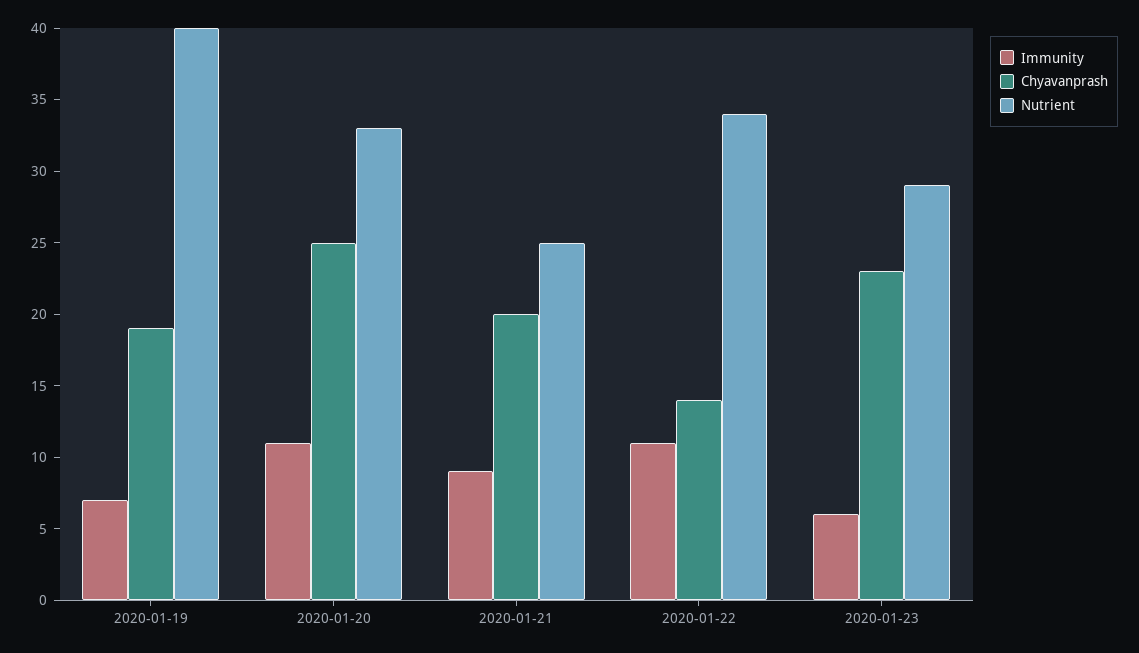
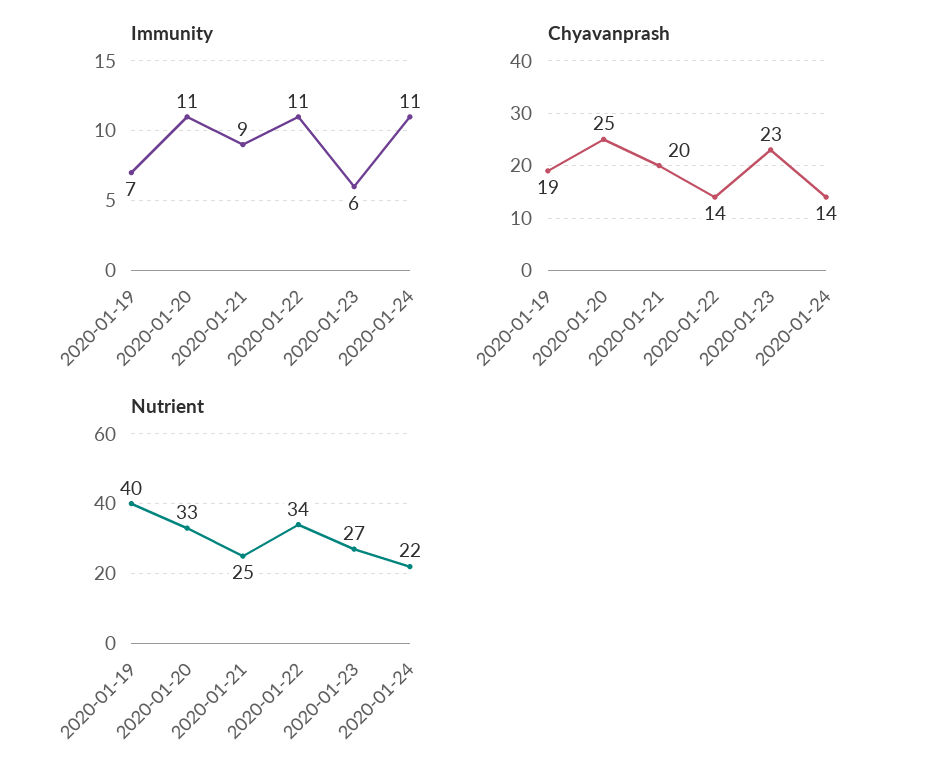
Nutrient, 2020-01-23: 29 -> 27
Immunity, 2020-01-24: none -> 11
Chyavanprash, 2020-01-24: none -> 14
Nutrient, 2020-01-24: none -> 22

